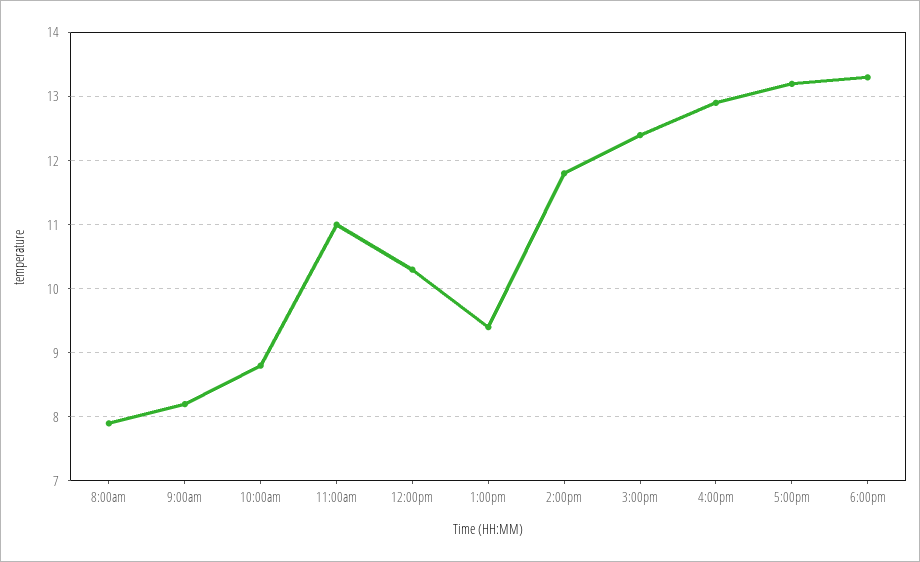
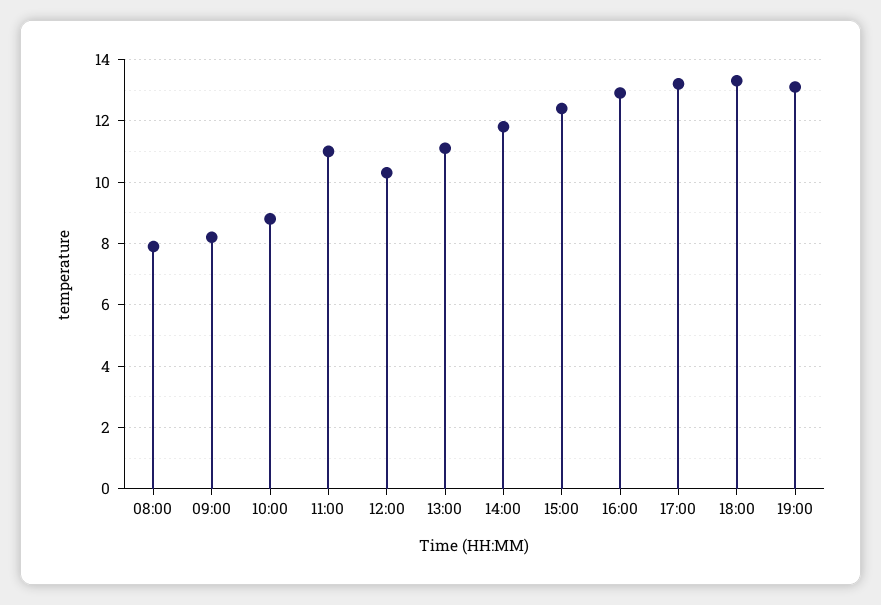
1:00pm: 9.4 -> 11
19:00: none -> 13

